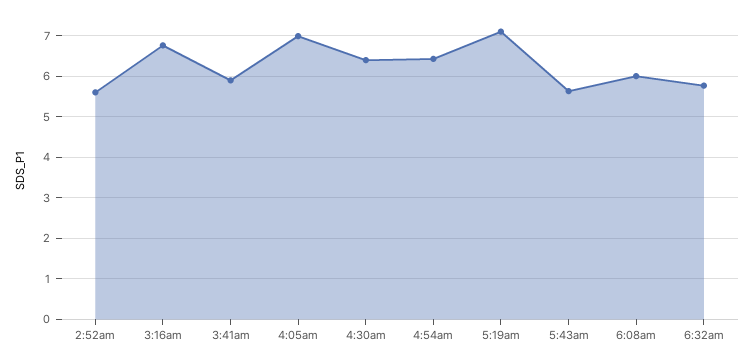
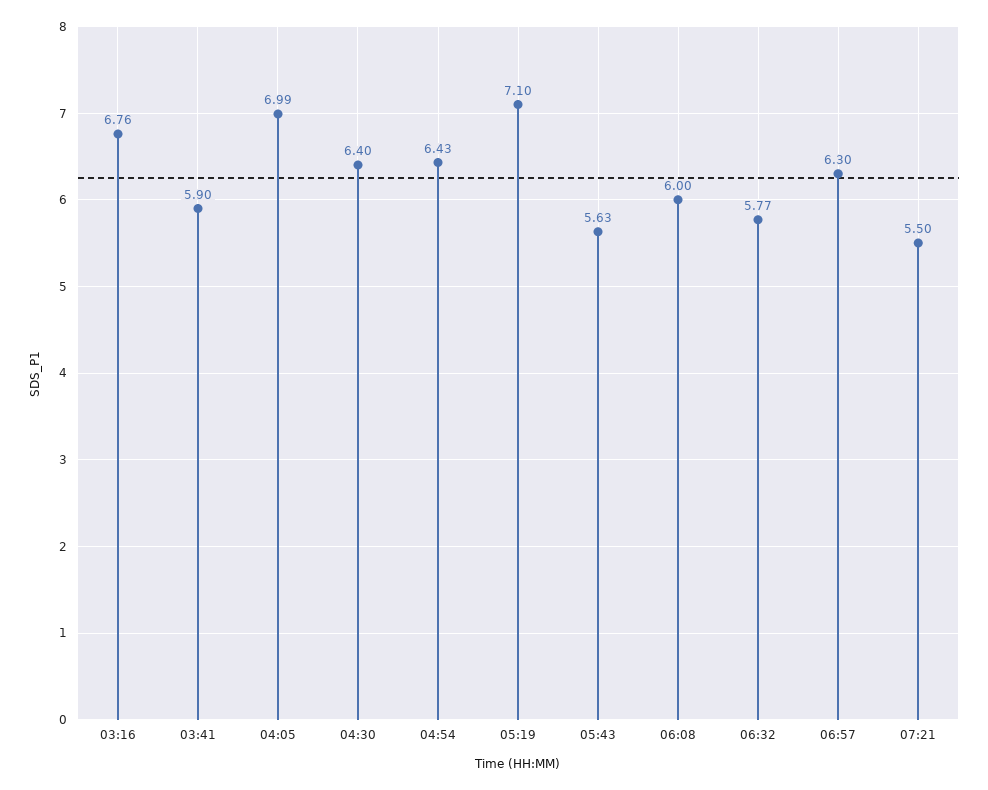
2:52am: 5.6 -> none
06:57: none -> 6.3
07:21: none -> 5.5

